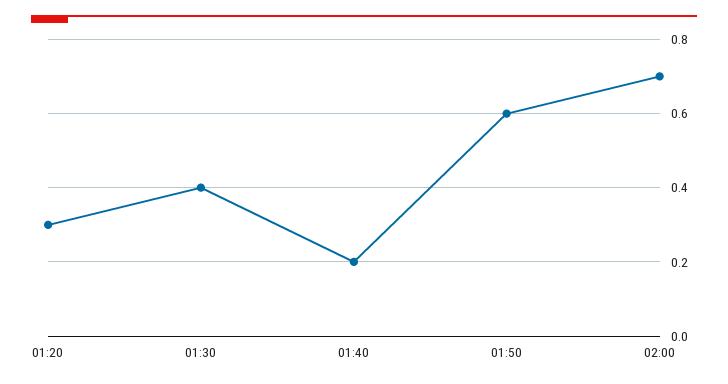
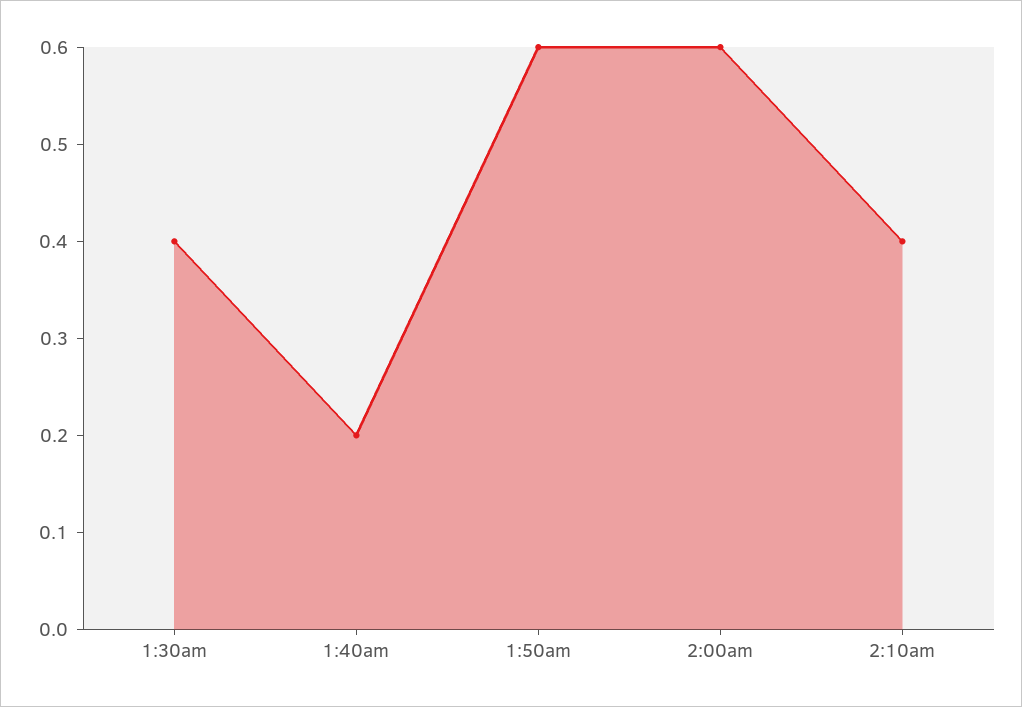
01:20: 0.3 -> none
02:00: 0.7 -> 0.6
2:10am: none -> 0.4

